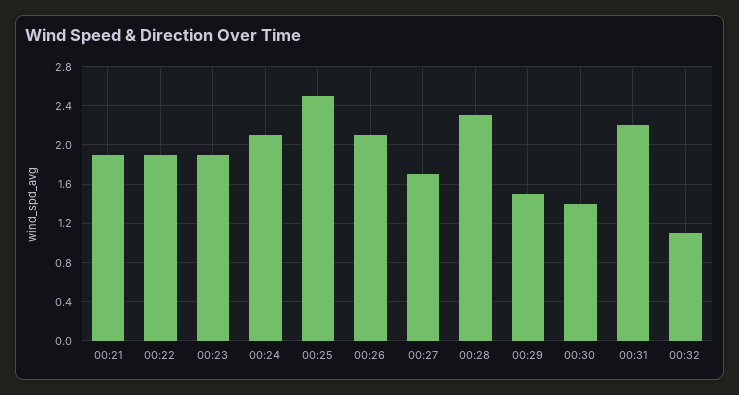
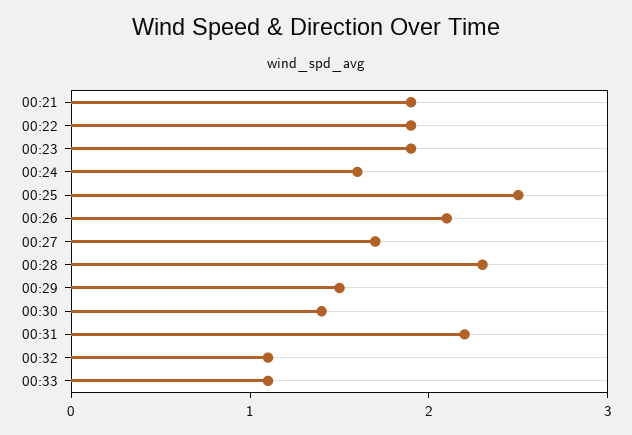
00:24: 2.1 -> 1.6
00:33: none -> 1.1

